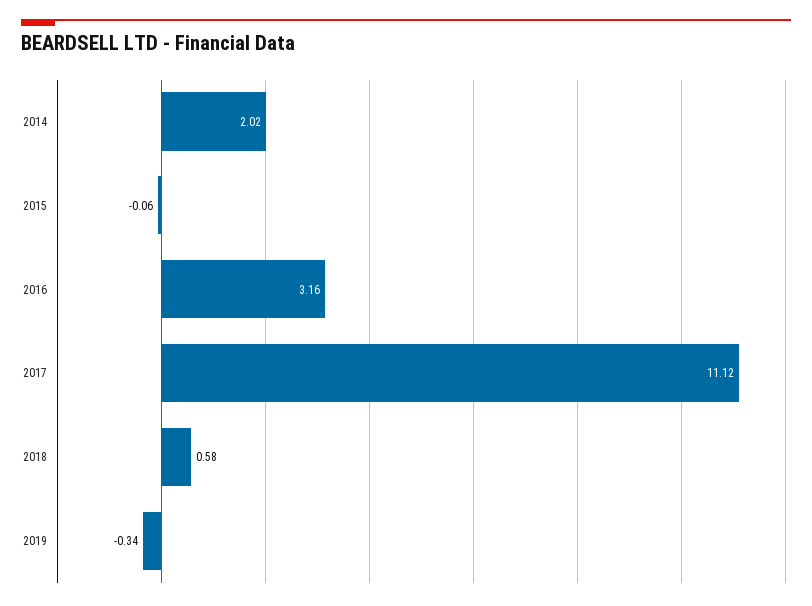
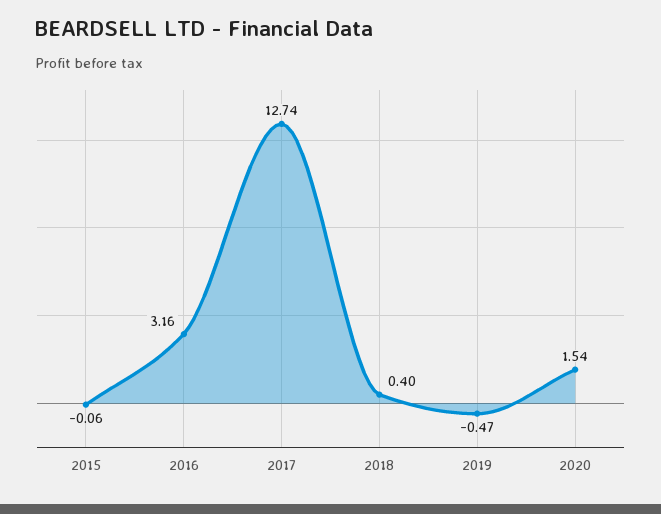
2014: 2.02 -> none
2017: 11.12 -> 12.74
2018: 0.58 -> 0.4
2019: -0.34 -> -0.47
2020: none -> 1.54

